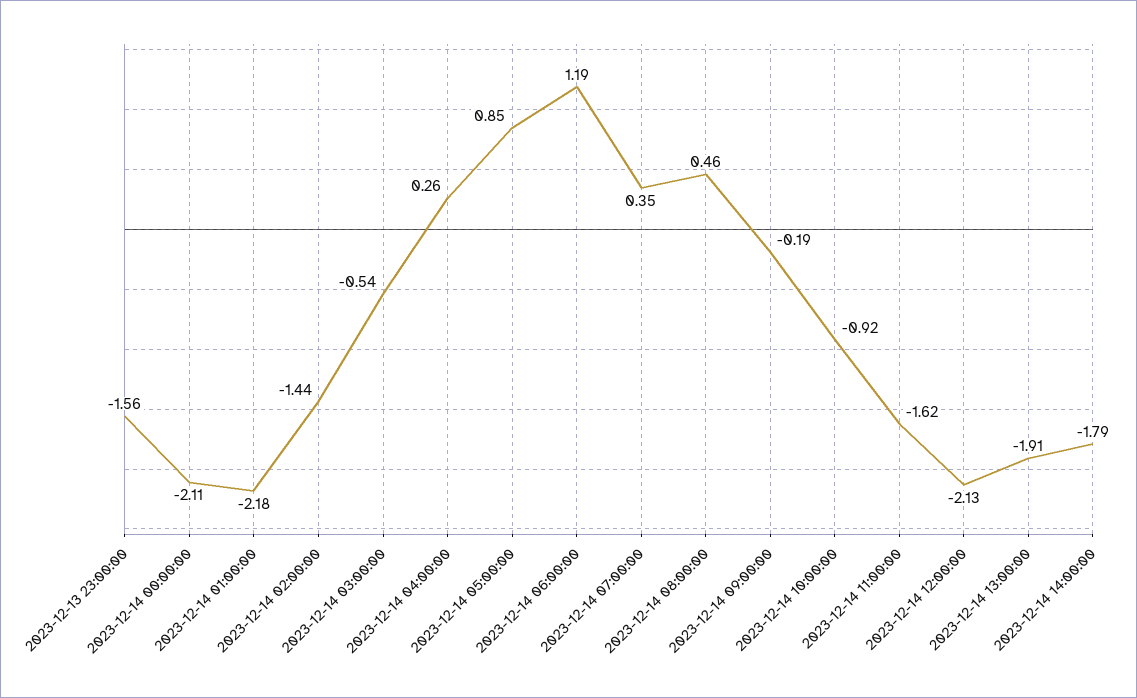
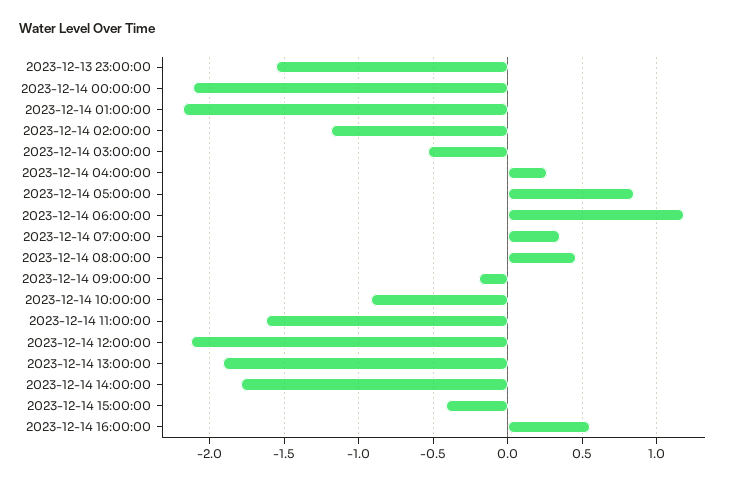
2023-12-14 02:00:00: -1.44 -> -1.2
2023-12-14 15:00:00: none -> -0.4
2023-12-14 16:00:00: none -> 0.55

